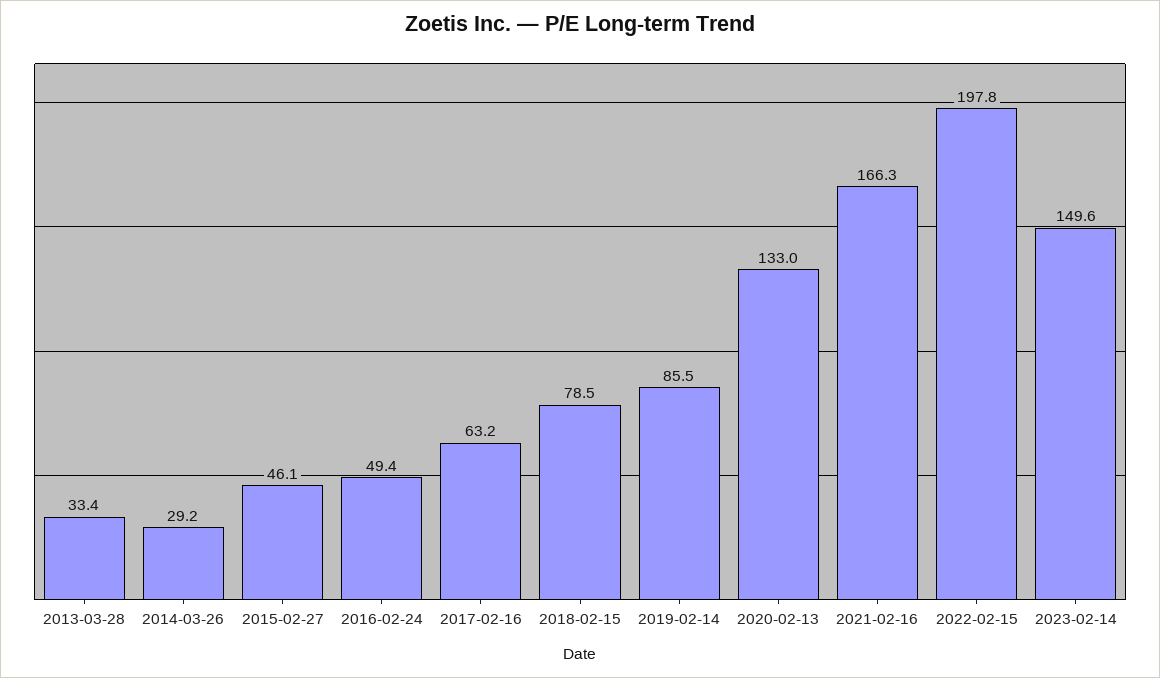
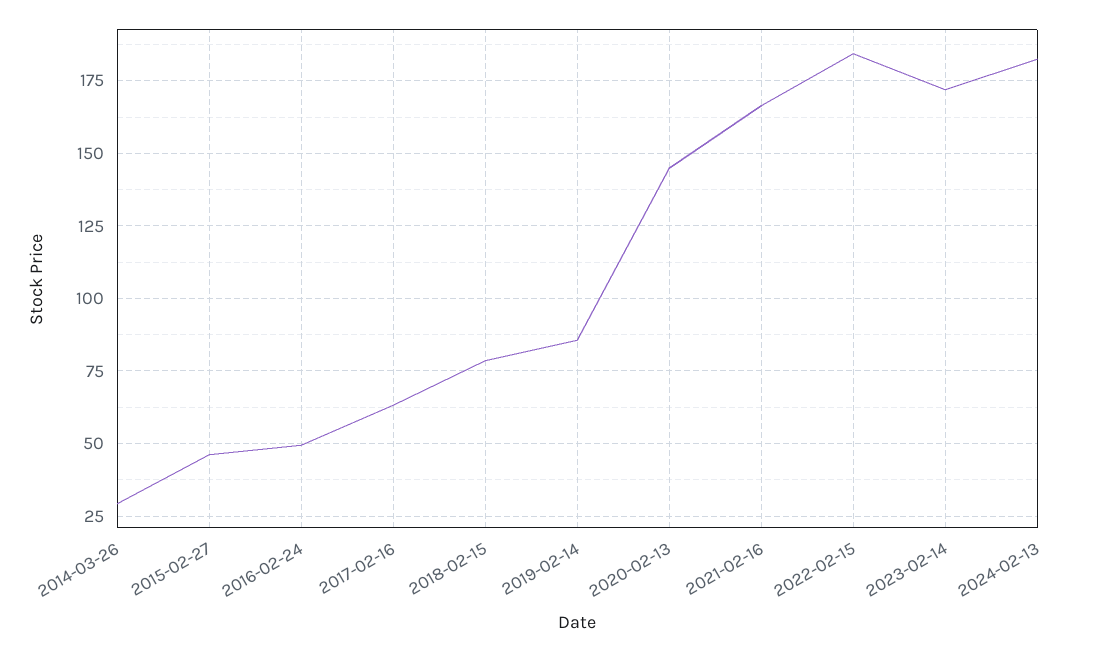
2013-03-28: 33.4 -> none
2020-02-13: 133 -> 145
2022-02-15: 197.8 -> 185
2023-02-14: 149.6 -> 172.5
2024-02-13: none -> 182.5

